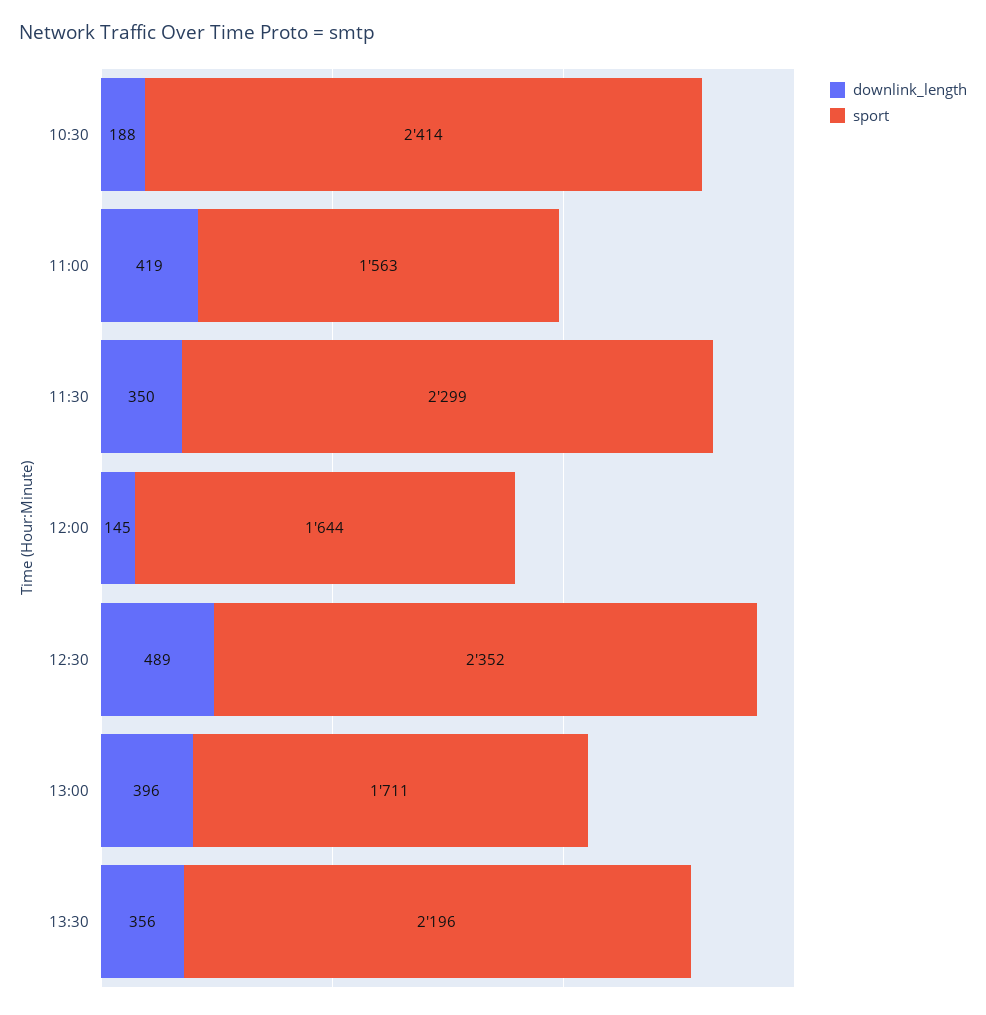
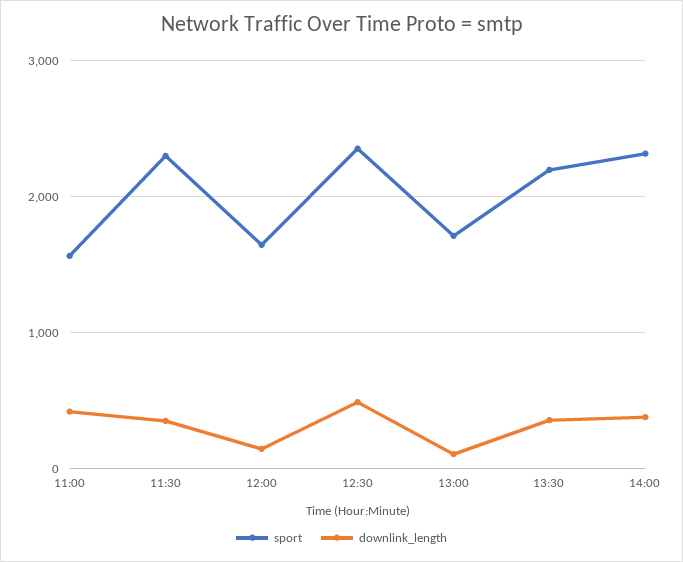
downlink_length, 10:30: 188 -> none
sport, 10:30: 2414 -> none
downlink_length, 13:00: 396 -> 100
sport, 14:00: none -> 2300
downlink_length, 14:00: none -> 400

